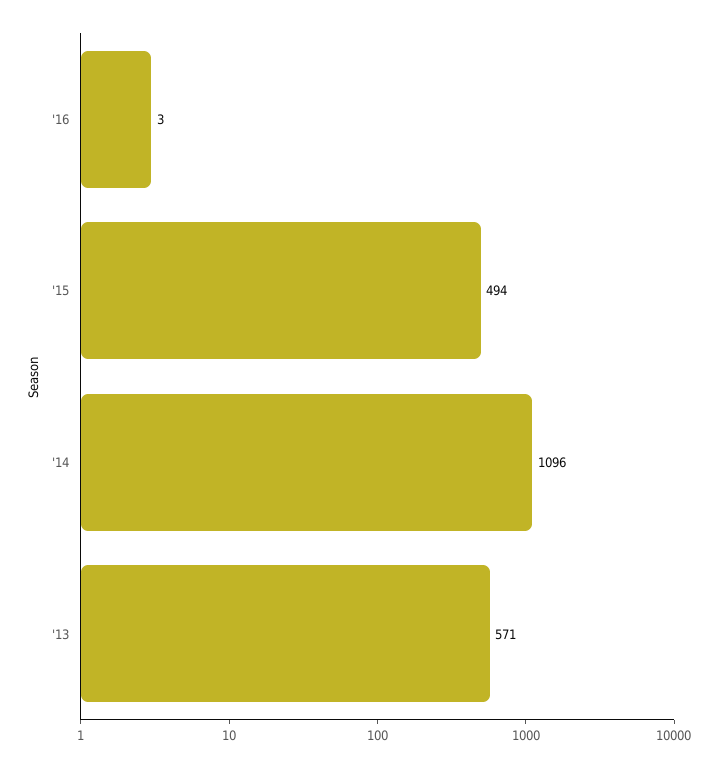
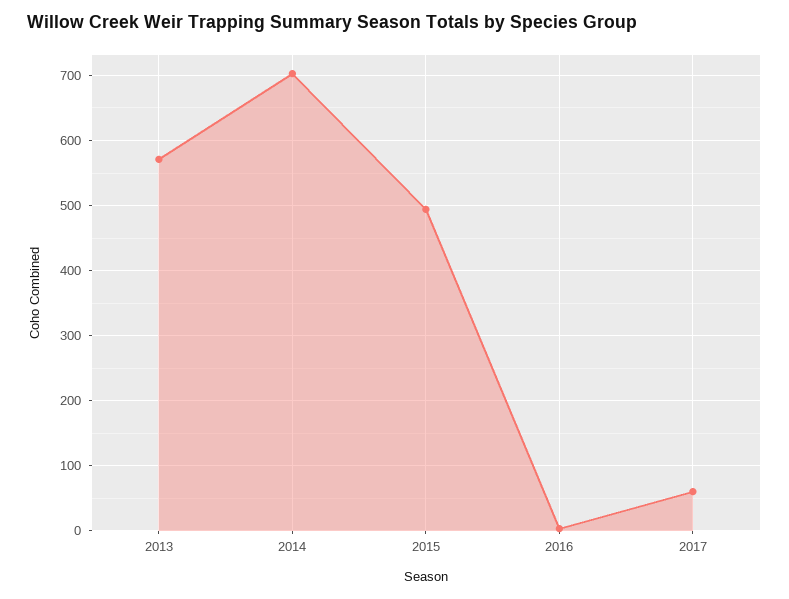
'14: 1096 -> 700
2017: none -> 60

